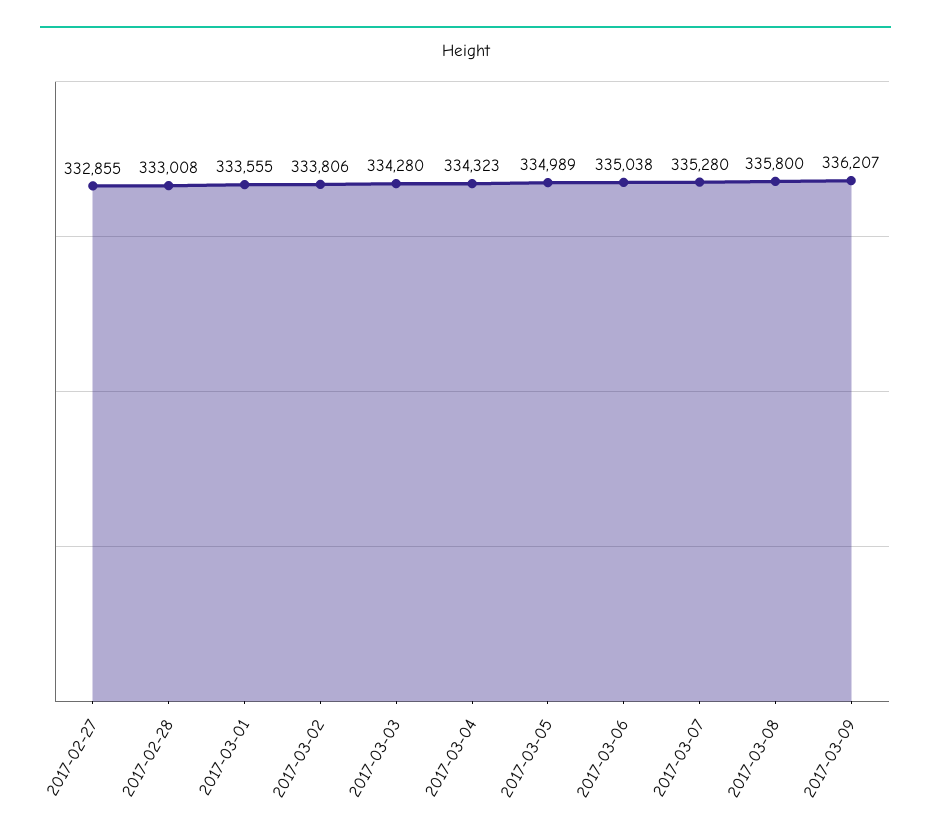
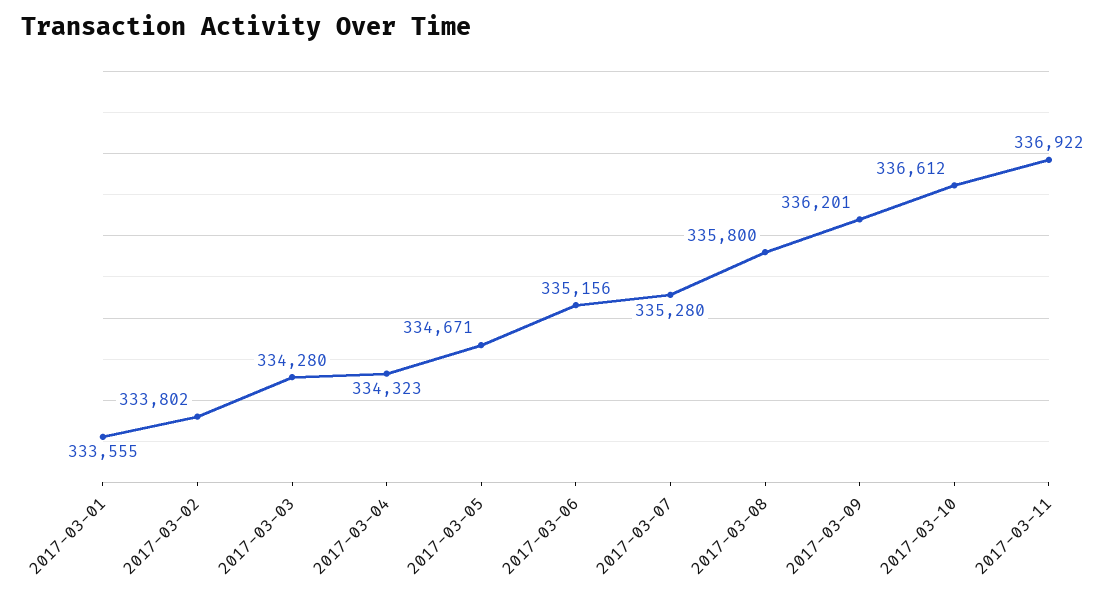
2017-02-27: 332855 -> none
2017-02-28: 333008 -> none
2017-03-02: 333806 -> 333802
2017-03-05: 334989 -> 334671
2017-03-06: 335038 -> 335156
2017-03-09: 336207 -> 336201
2017-03-10: none -> 336612
2017-03-11: none -> 336922

